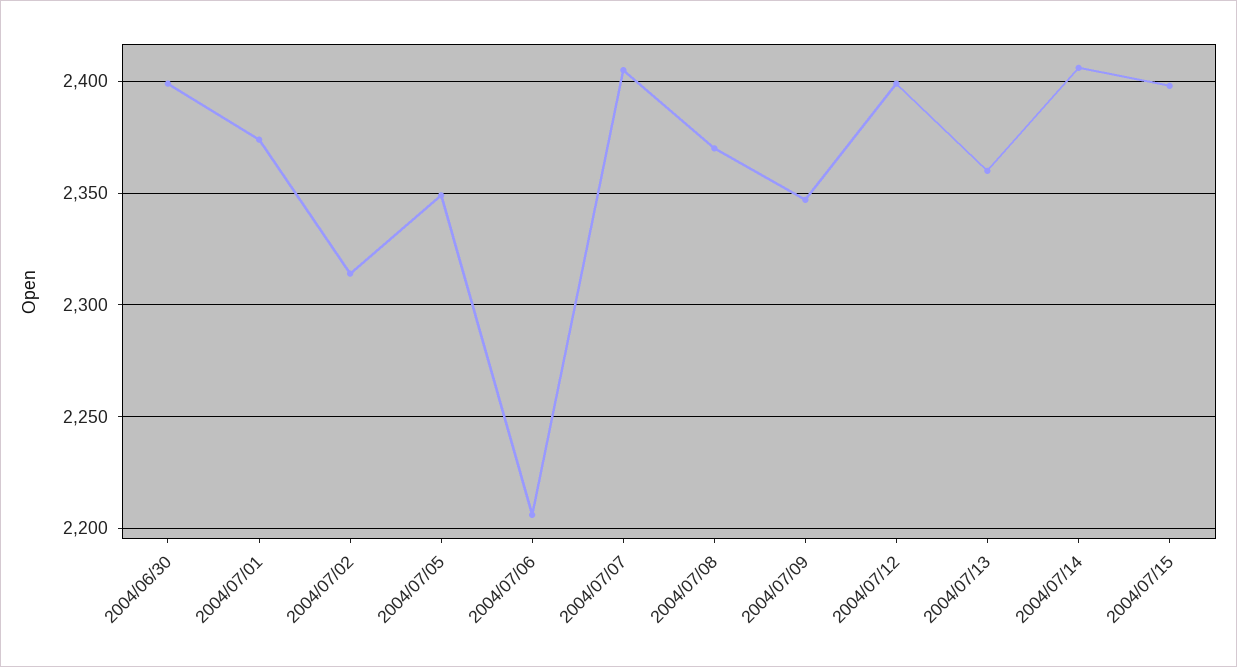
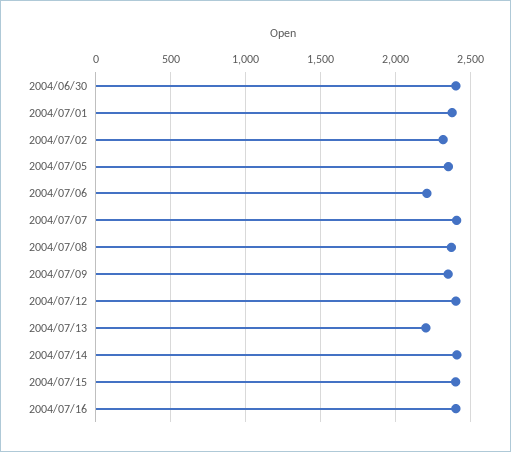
2004/07/13: 2360 -> 2200
2004/07/16: none -> 2400

